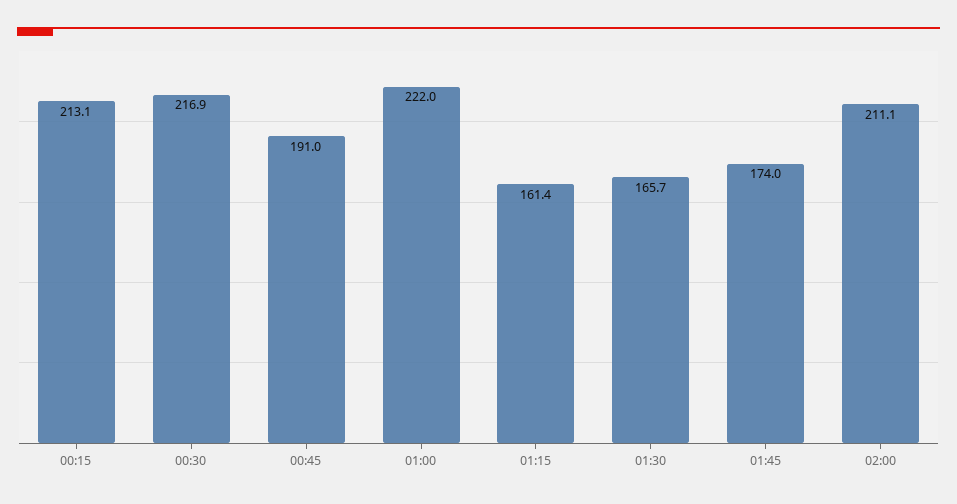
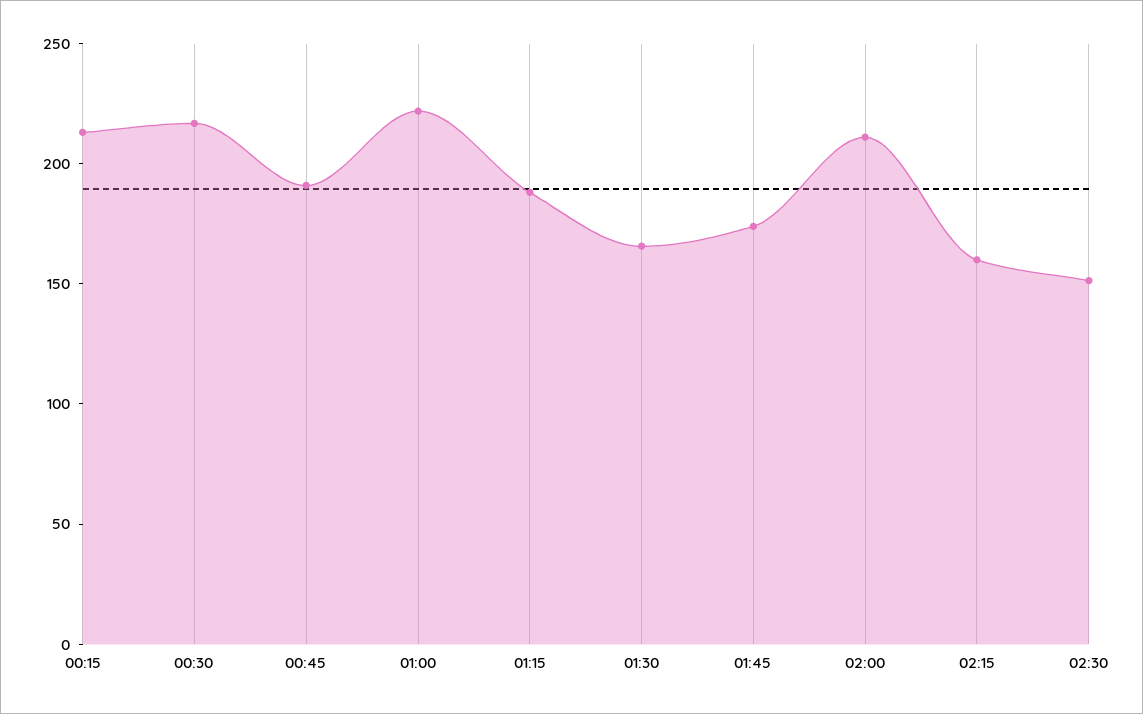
01:15: 161.4 -> 190
02:15: none -> 160
02:30: none -> 150

